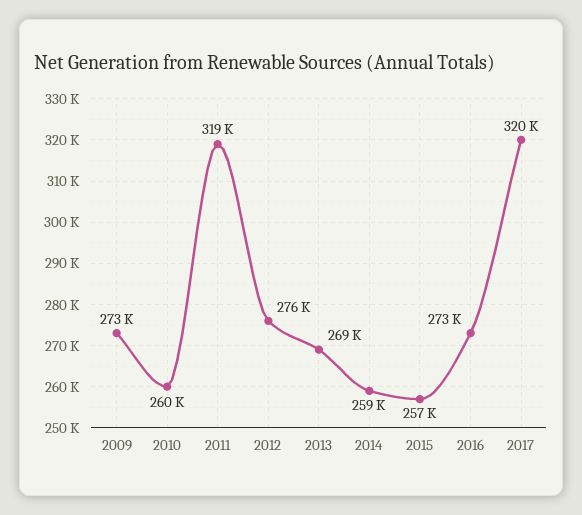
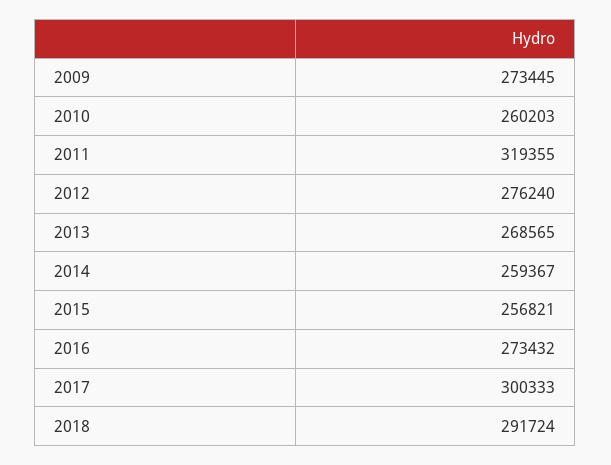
2017: 320000 -> 300333
2018: none -> 291724

